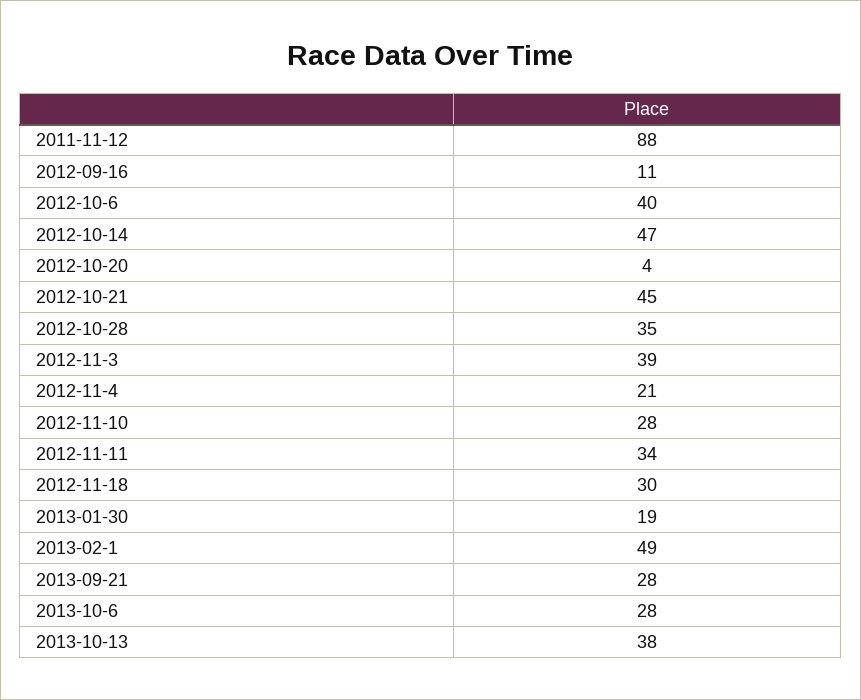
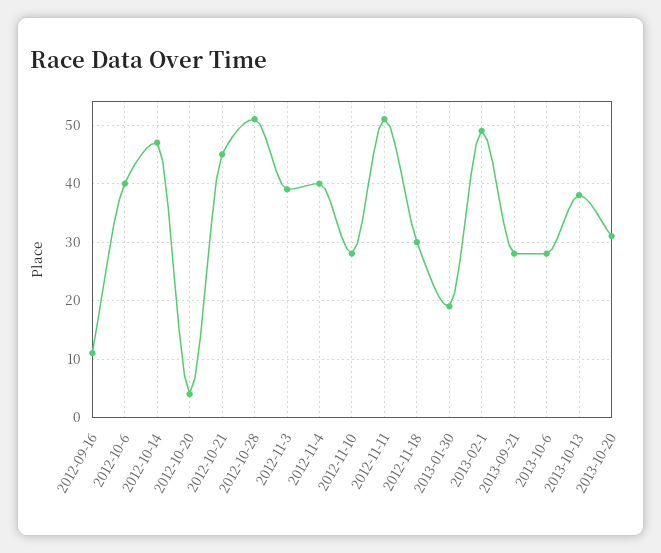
2011-11-12: 88 -> none
2012-10-28: 35 -> 50
2012-11-4: 21 -> 40
2012-11-11: 34 -> 50
2013-10-20: none -> 30

